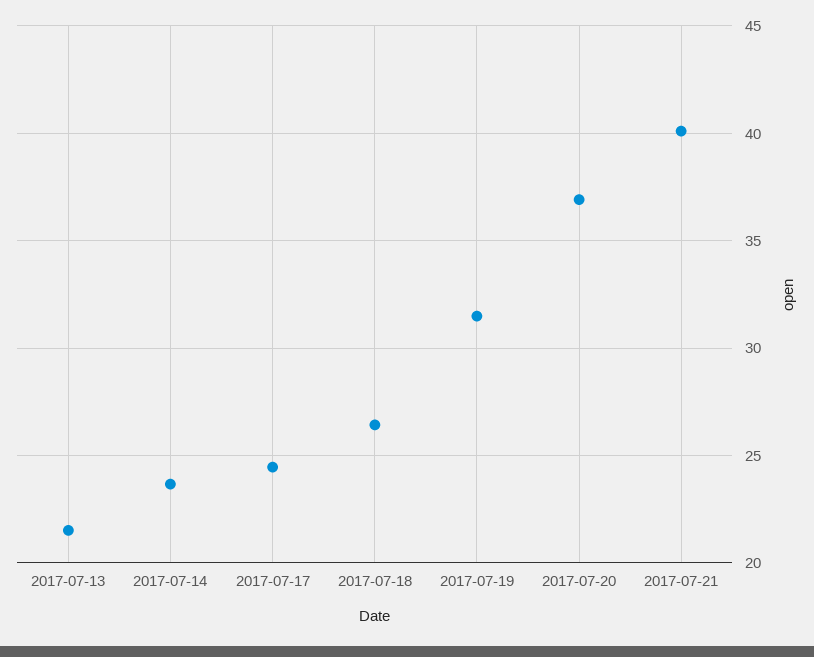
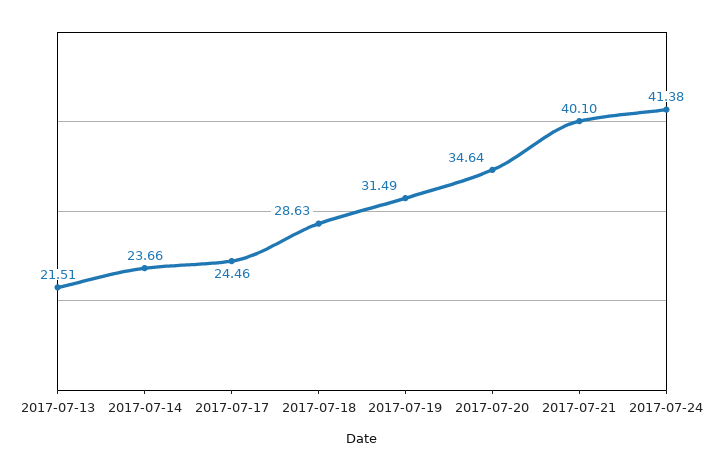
2017-07-18: 26.5 -> 28.63
2017-07-20: 37 -> 34.64
2017-07-24: none -> 41.38

